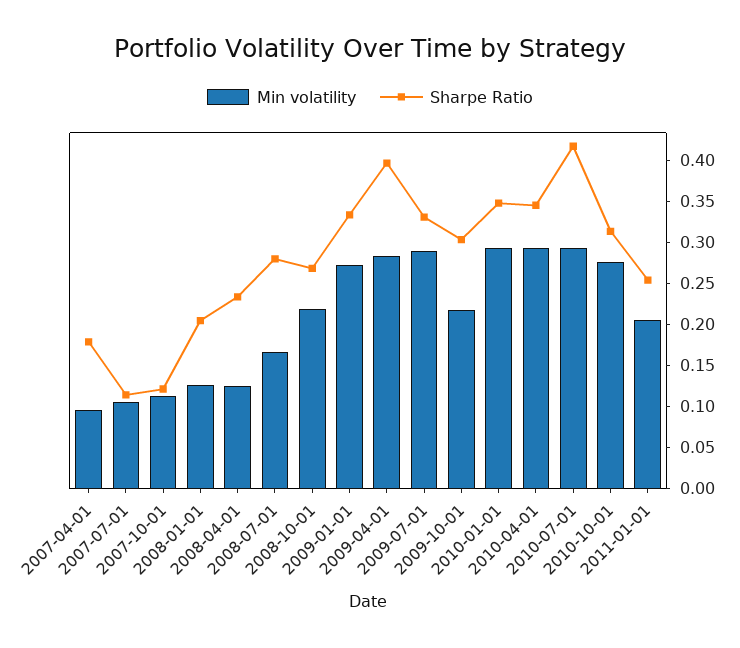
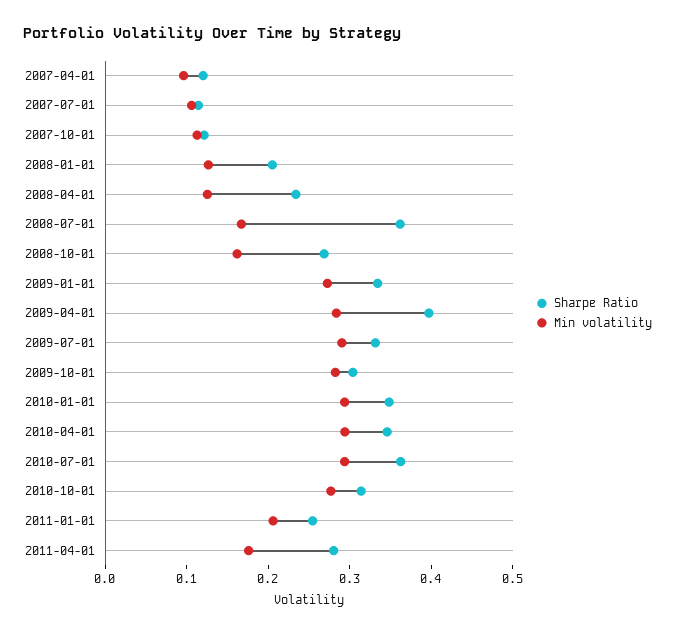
Sharpe Ratio, 2007-04-01: 0.18 -> 0.12
Sharpe Ratio, 2008-07-01: 0.28 -> 0.36
Min volatility, 2008-10-01: 0.22 -> 0.16
Min volatility, 2009-10-01: 0.22 -> 0.28
Sharpe Ratio, 2010-07-01: 0.42 -> 0.36
Sharpe Ratio, 2011-04-01: none -> 0.28
Min volatility, 2011-04-01: none -> 0.18

